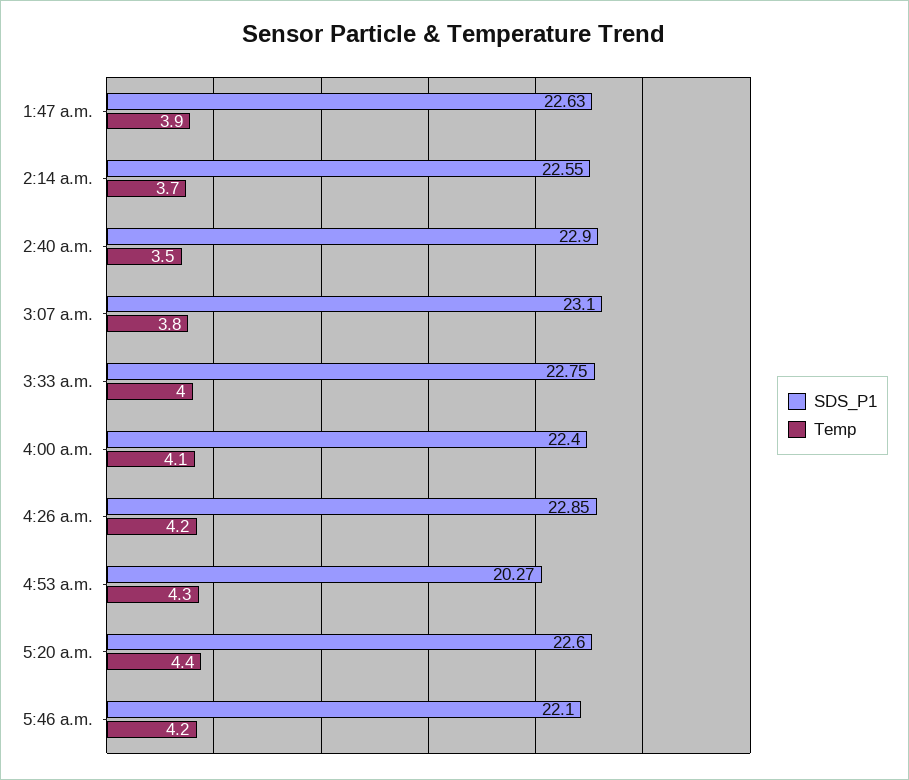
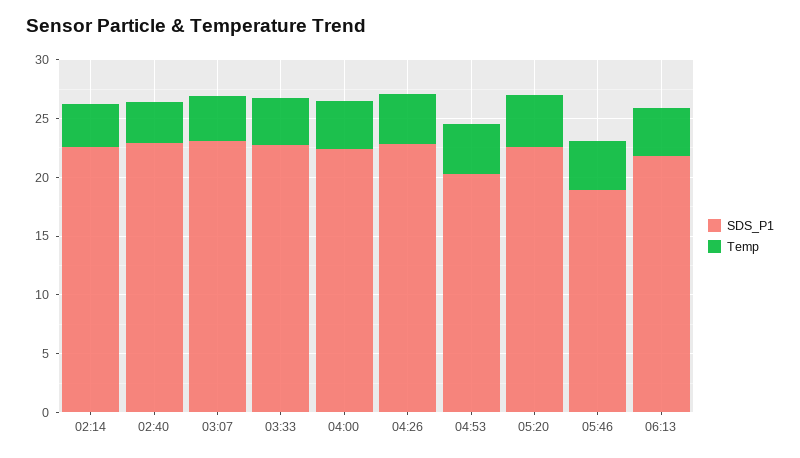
SDS_P1, 1:47 a.m.: 22.63 -> none
Temp, 1:47 a.m.: 3.9 -> none
SDS_P1, 5:46 a.m.: 22.1 -> 19
SDS_P1, 06:13: none -> 22
Temp, 06:13: none -> 4

